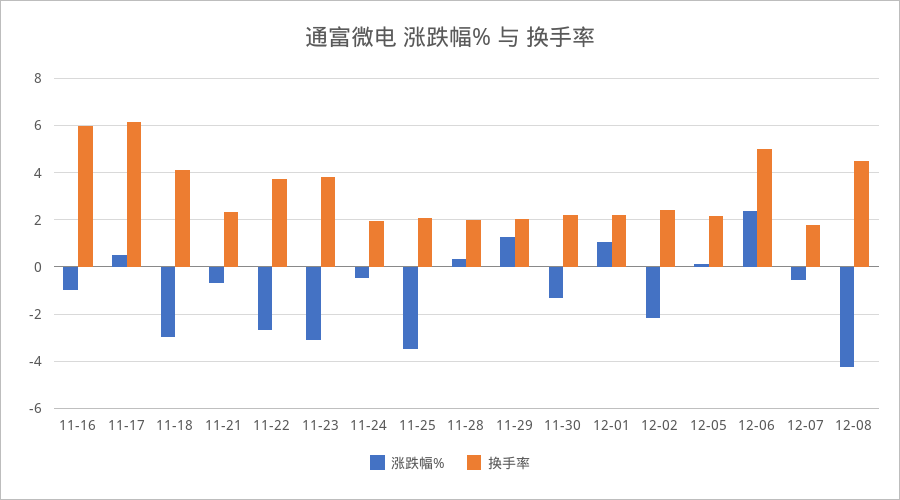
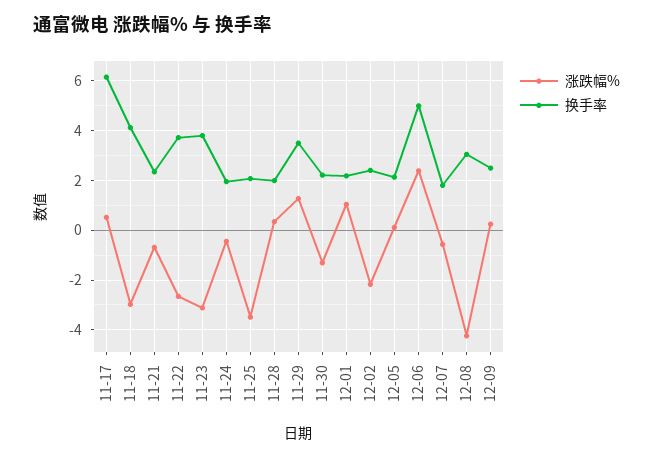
涨跌幅%, 11-16: -1 -> none
换手率, 11-16: 6 -> none
换手率, 11-29: 2 -> 3.5
换手率, 12-08: 4.5 -> 3
涨跌幅%, 12-09: none -> 0.25
换手率, 12-09: none -> 2.5

